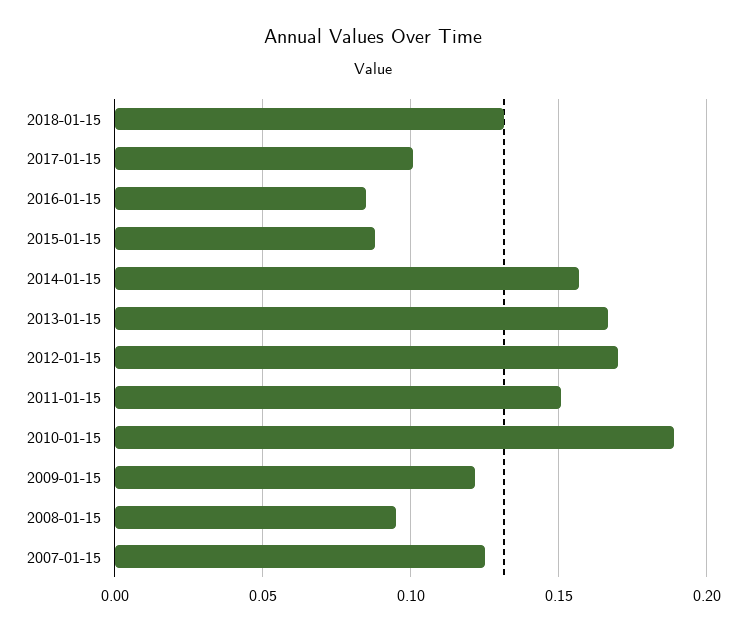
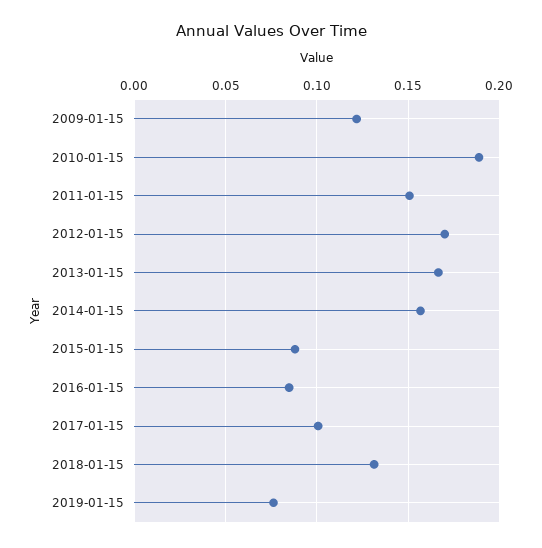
2008-01-15: 0.095 -> none
2007-01-15: 0.125 -> none
2019-01-15: none -> 0.075

